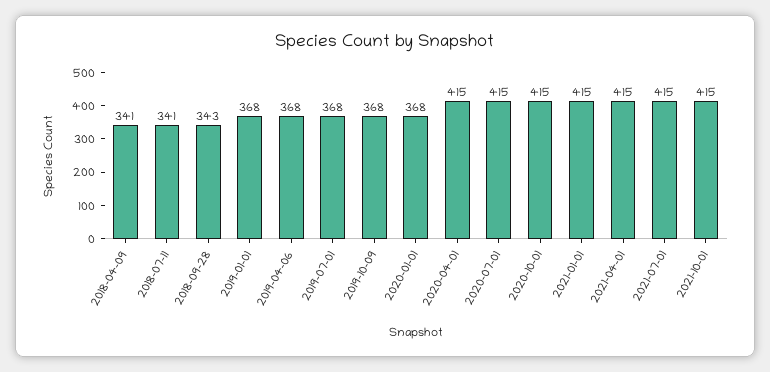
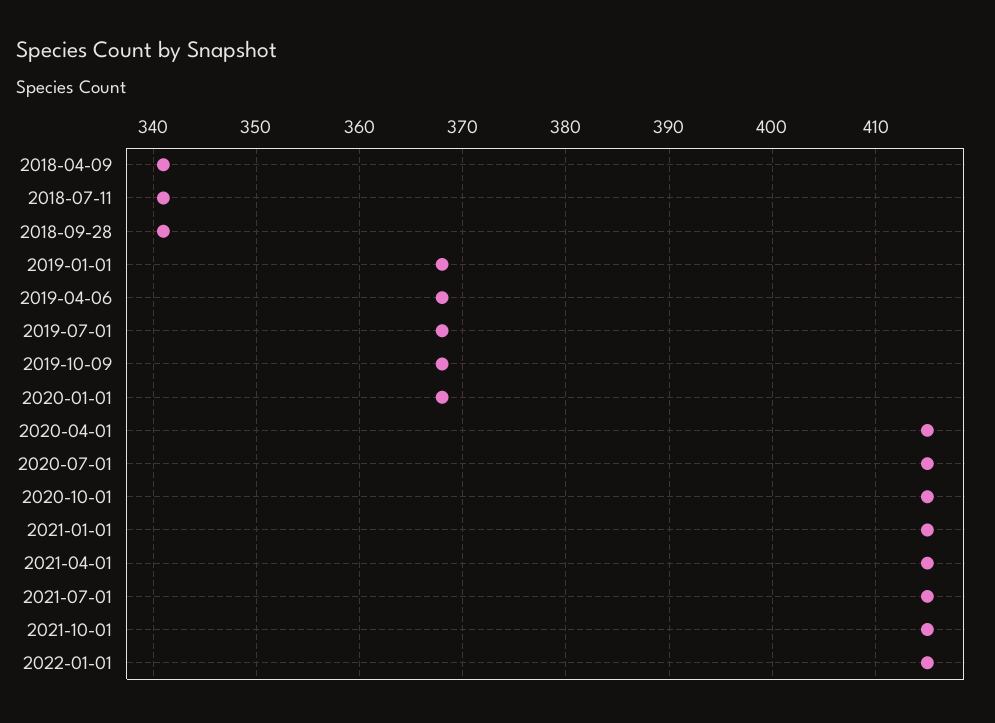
2018-09-28: 343 -> 341
2022-01-01: none -> 415

